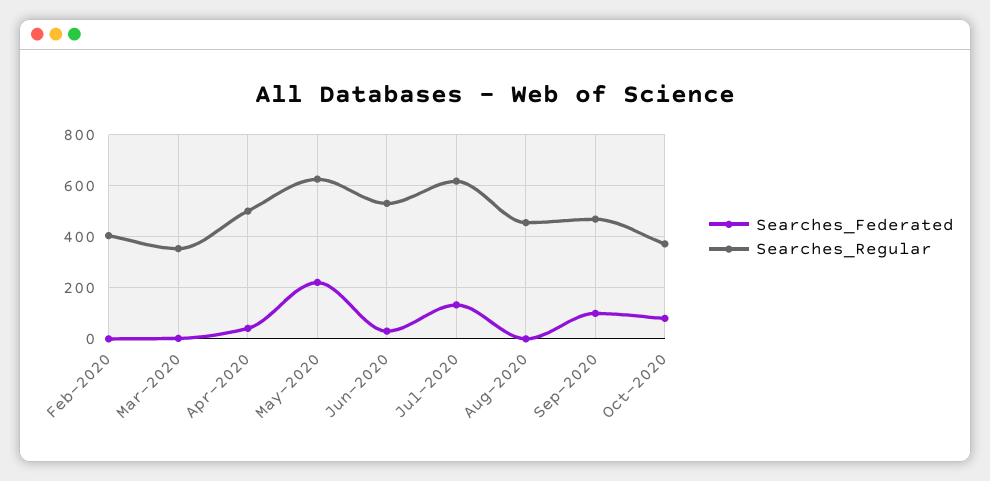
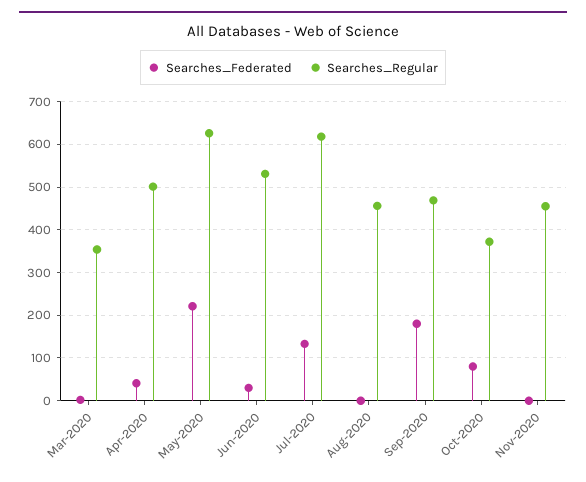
Searches_Federated, Feb-2020: 0 -> none
Searches_Regular, Feb-2020: 400 -> none
Searches_Federated, Sep-2020: 100 -> 180
Searches_Federated, Nov-2020: none -> 0
Searches_Regular, Nov-2020: none -> 460

